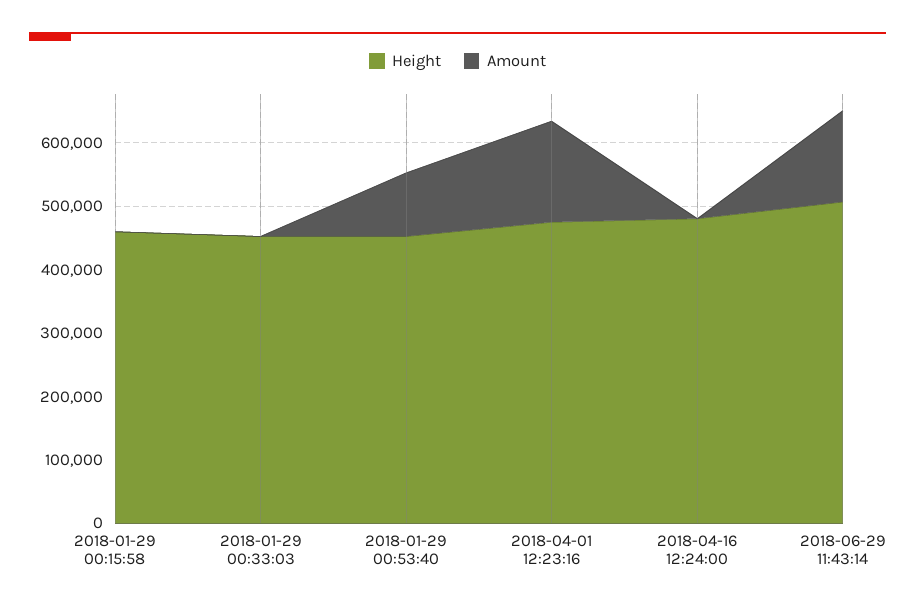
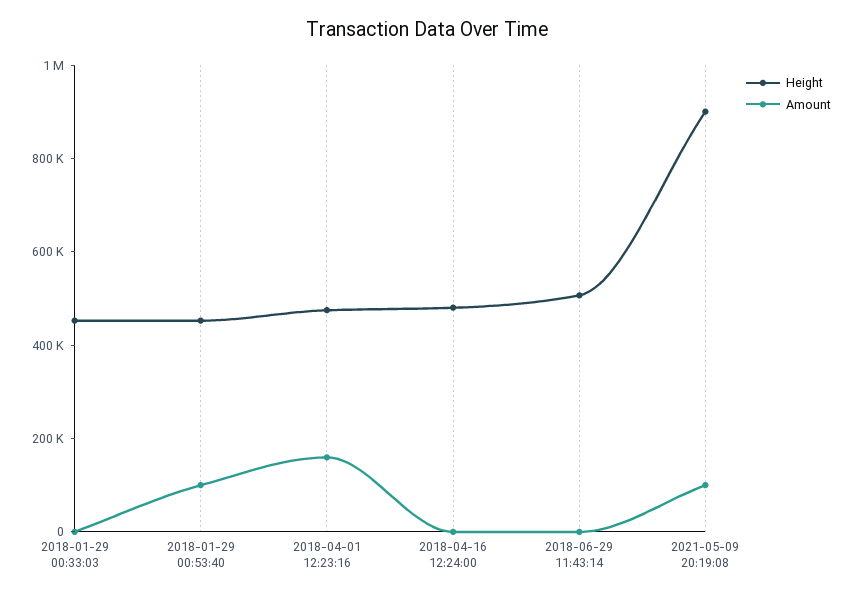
Height, 2018-01-29 00:15:58: 460000 -> none
Amount, 2018-01-29 00:15:58: 0 -> none
Amount, 2018-06-29 11:43:14: 140000 -> 0
Height, 2021-05-09 20:19:08: none -> 900000
Amount, 2021-05-09 20:19:08: none -> 100000

